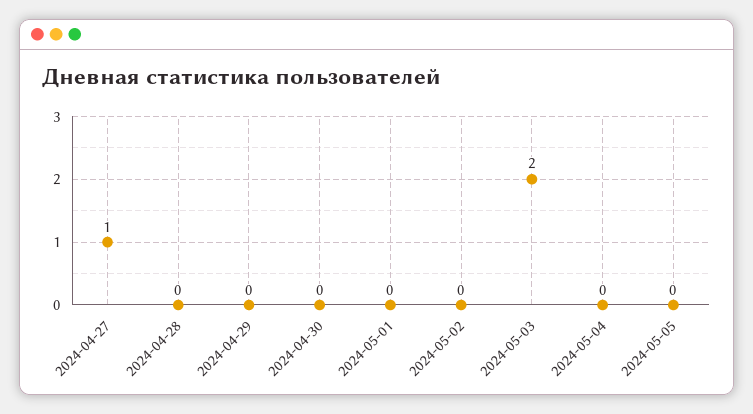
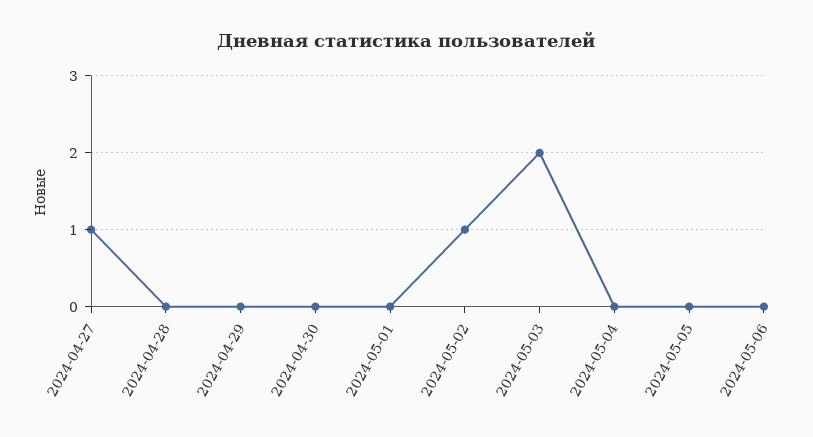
2024-05-02: 0 -> 1
2024-05-06: none -> 0

